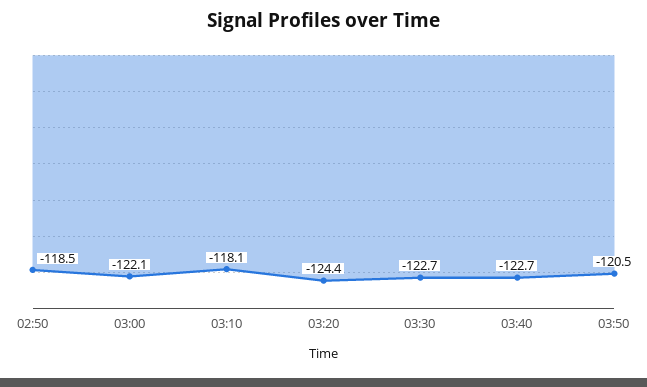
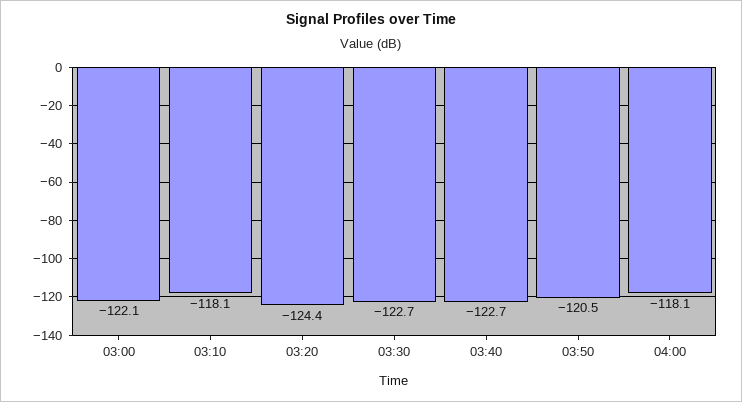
02:50: -118.5 -> none
04:00: none -> -118.1

